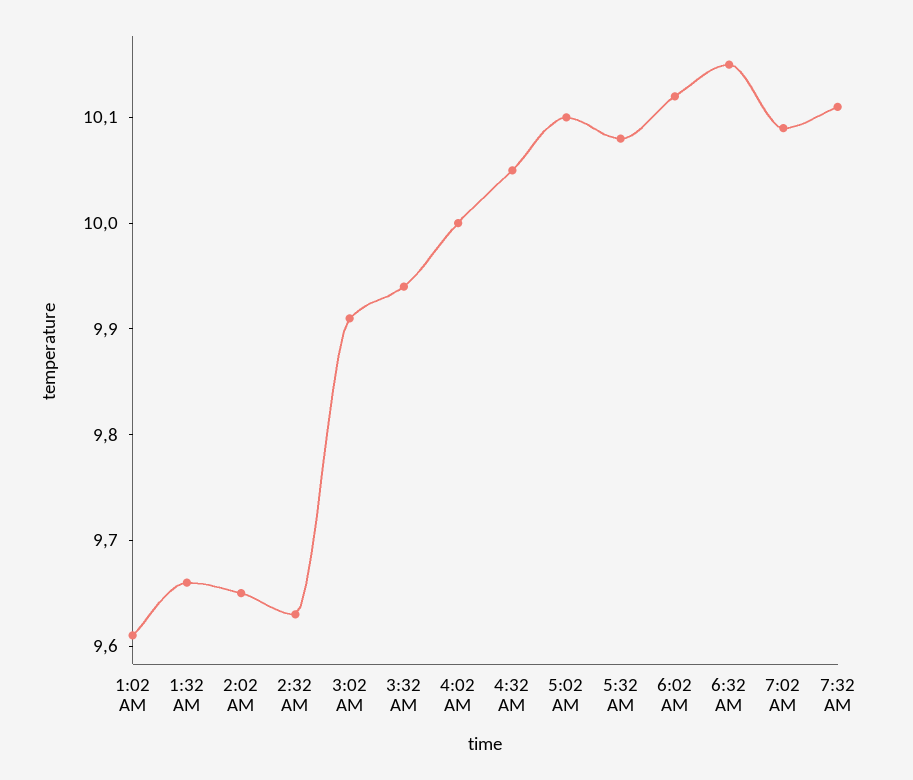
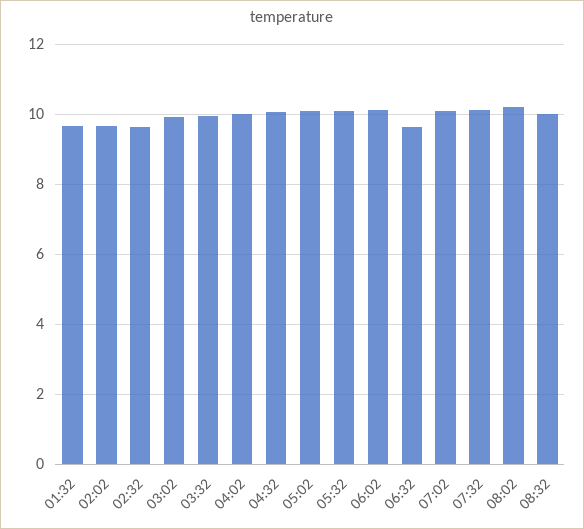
1:02 AM: 9.61 -> none
6:32 AM: 10.15 -> 9.6
08:02: none -> 10.2
08:32: none -> 10

